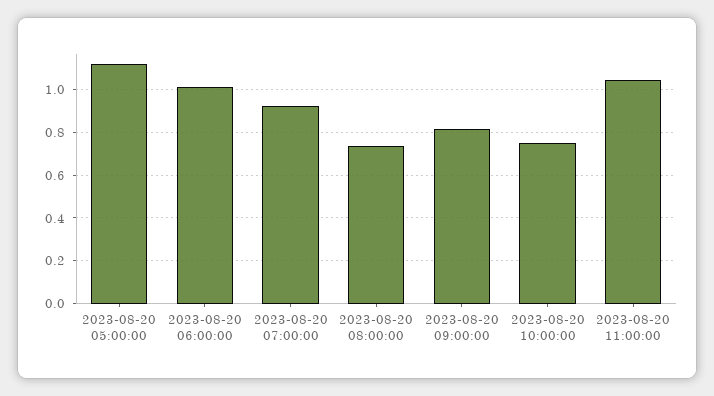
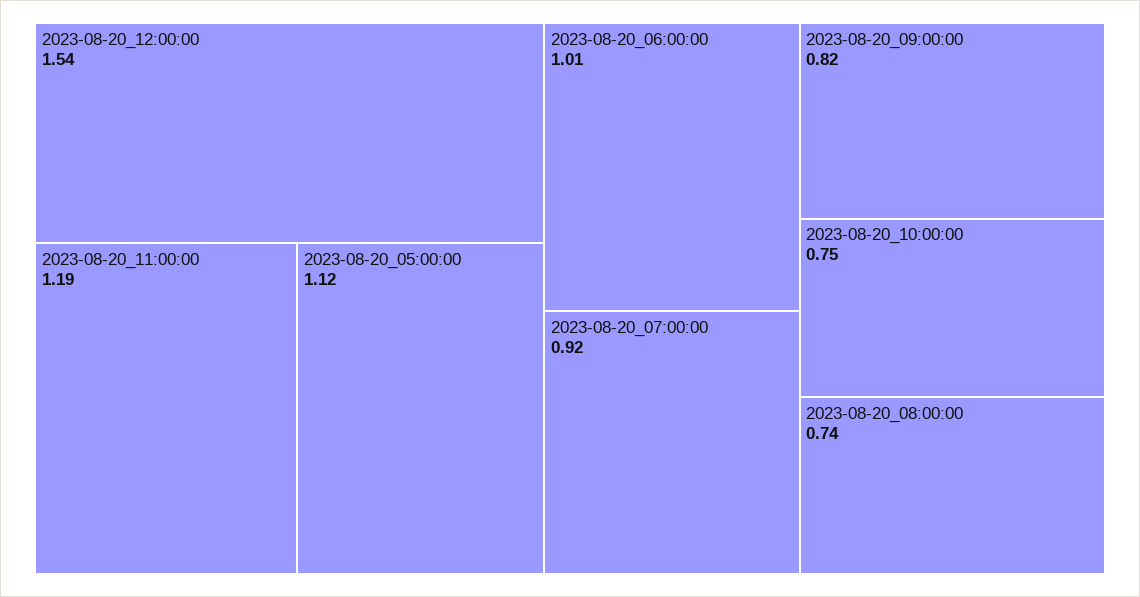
2023-08-20 11:00:00: 1.05 -> 1.19
2023-08-20_12:00:00: none -> 1.54

